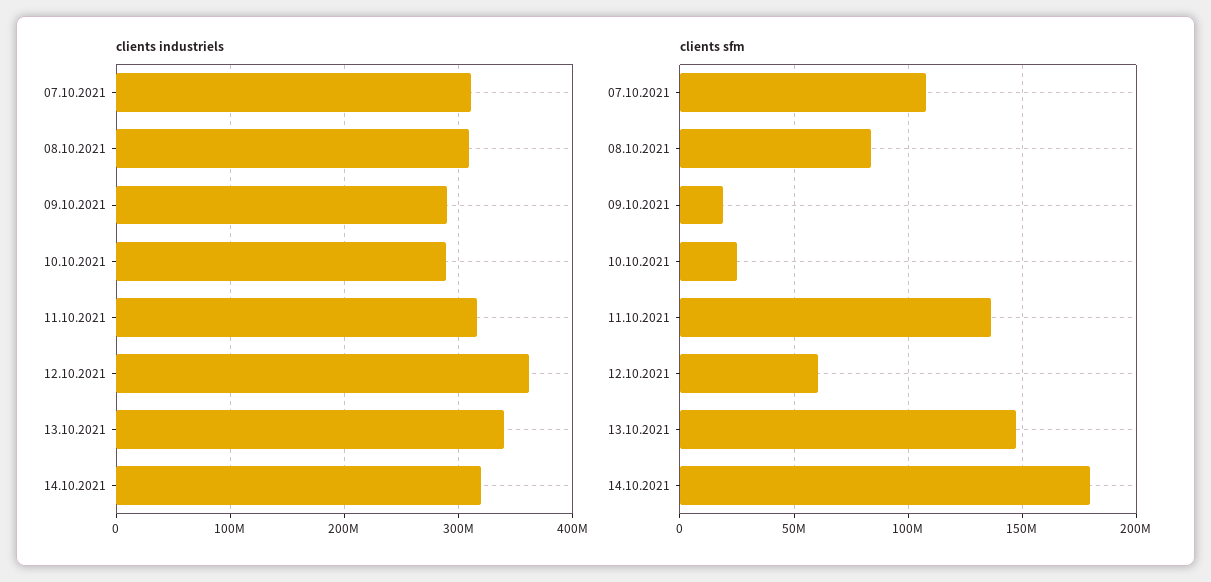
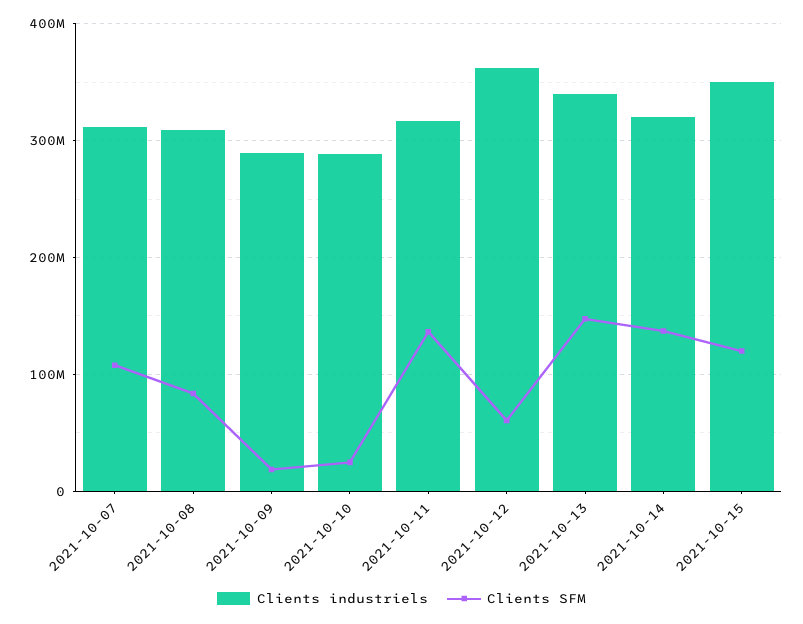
clients sfm, 14.10.2021: 180000000 -> 140000000
clients industriels, 2021-10-15: none -> 350000000
clients sfm, 2021-10-15: none -> 120000000

